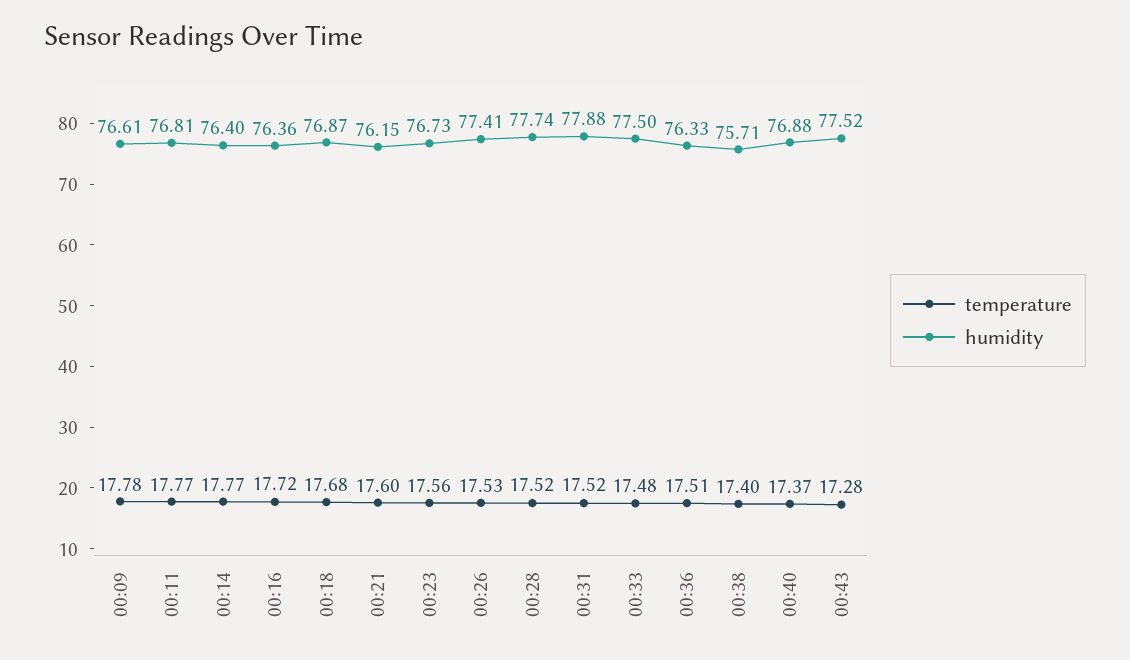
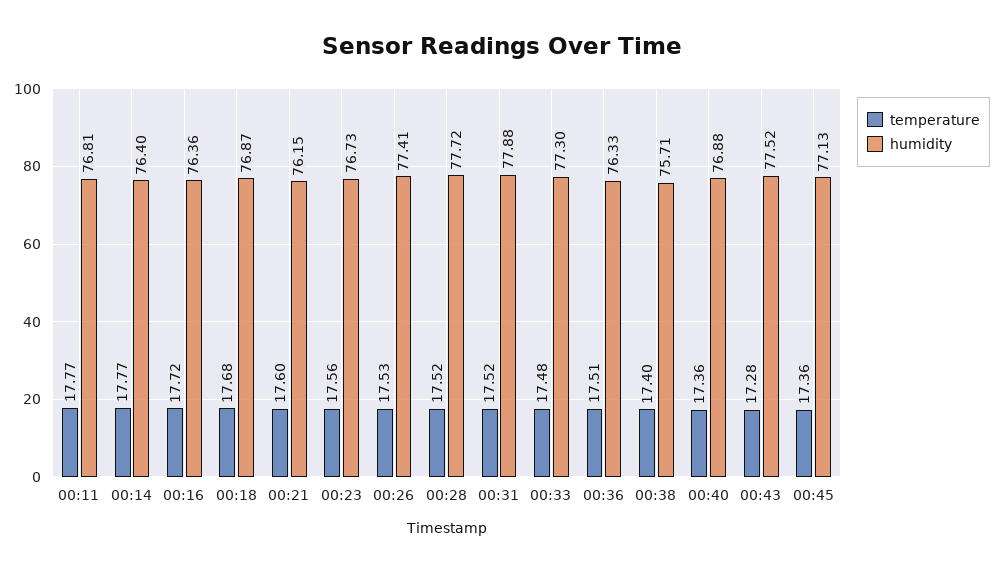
temperature, 00:09: 17.78 -> none
humidity, 00:09: 76.61 -> none
humidity, 00:28: 77.74 -> 77.72
humidity, 00:33: 77.5 -> 77.3
temperature, 00:40: 17.37 -> 17.36
temperature, 00:45: none -> 17.36
humidity, 00:45: none -> 77.13

